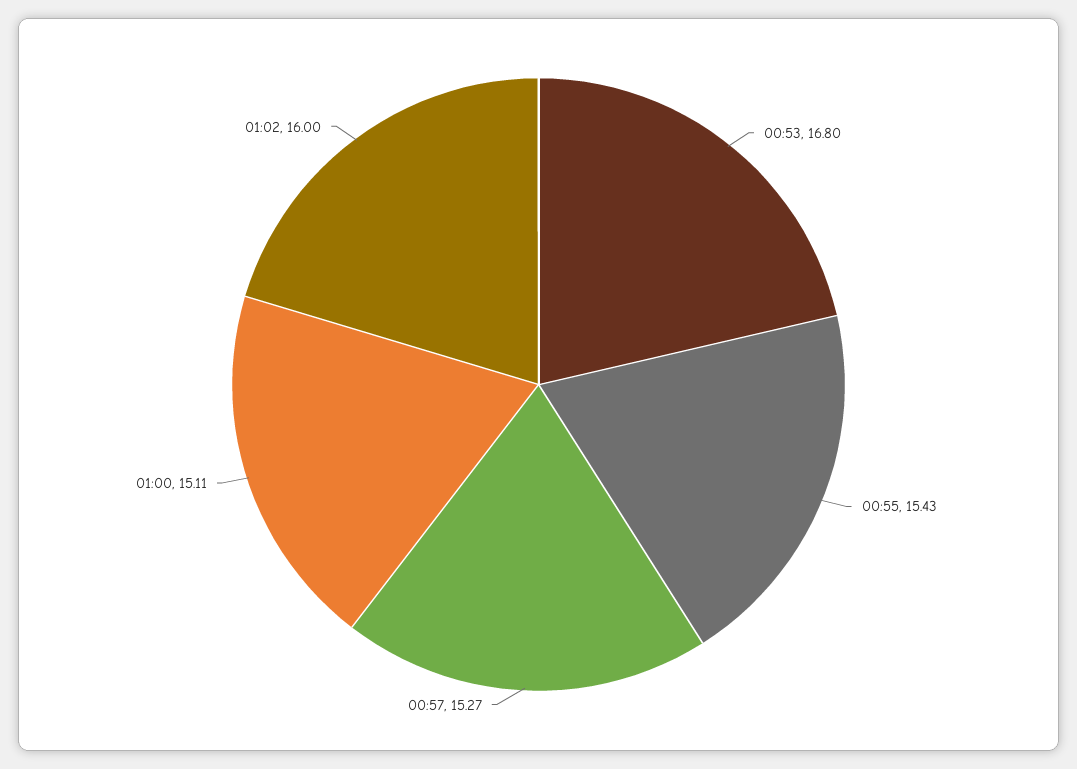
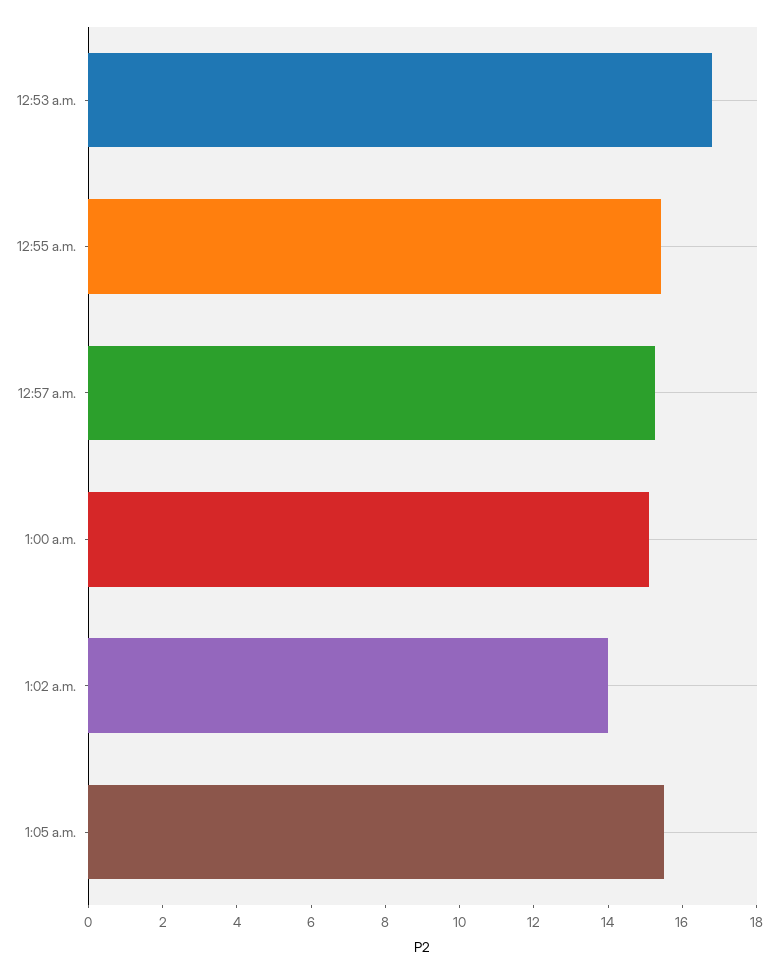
01:02: 16 -> 14
1:05 a.m.: none -> 15.5

